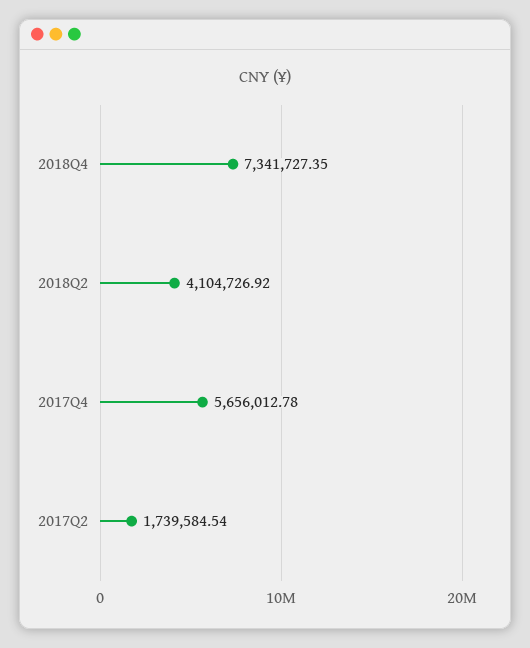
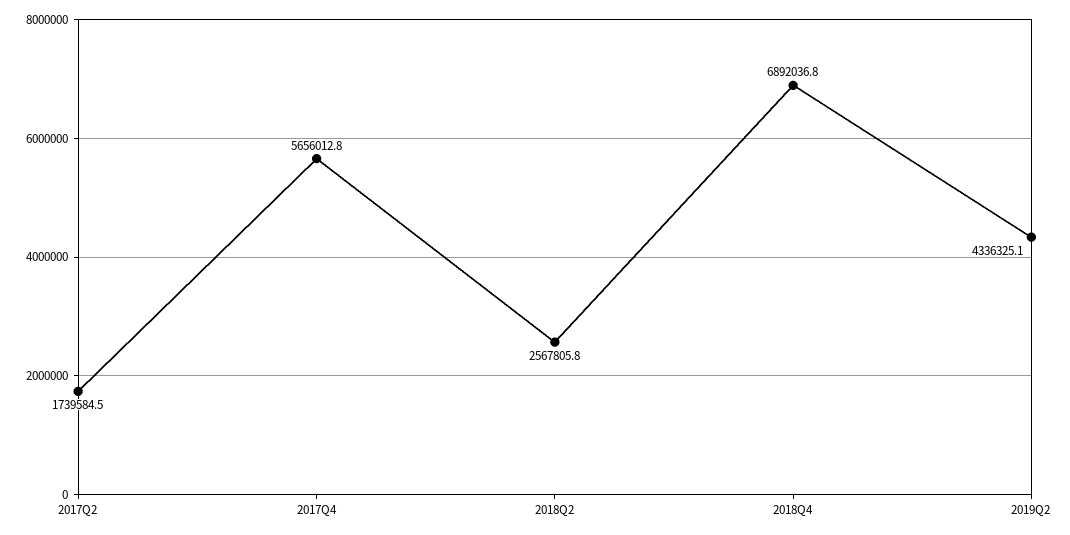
2018Q4: 7341727.35 -> 6892036.8
2018Q2: 4104726.92 -> 2567805.8
2019Q2: none -> 4336325.1

